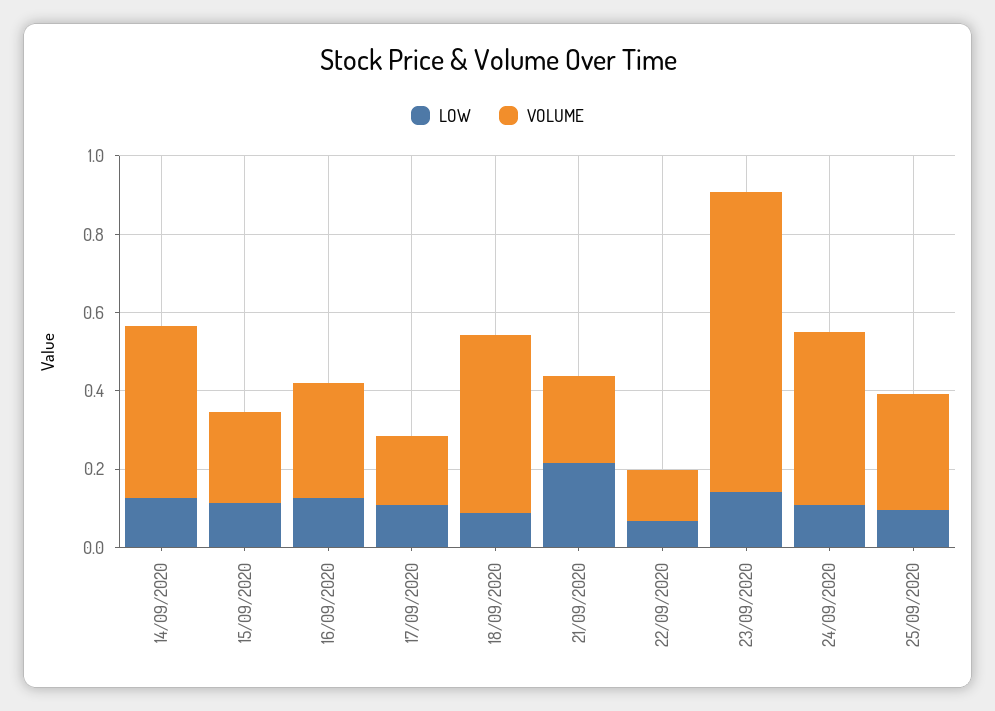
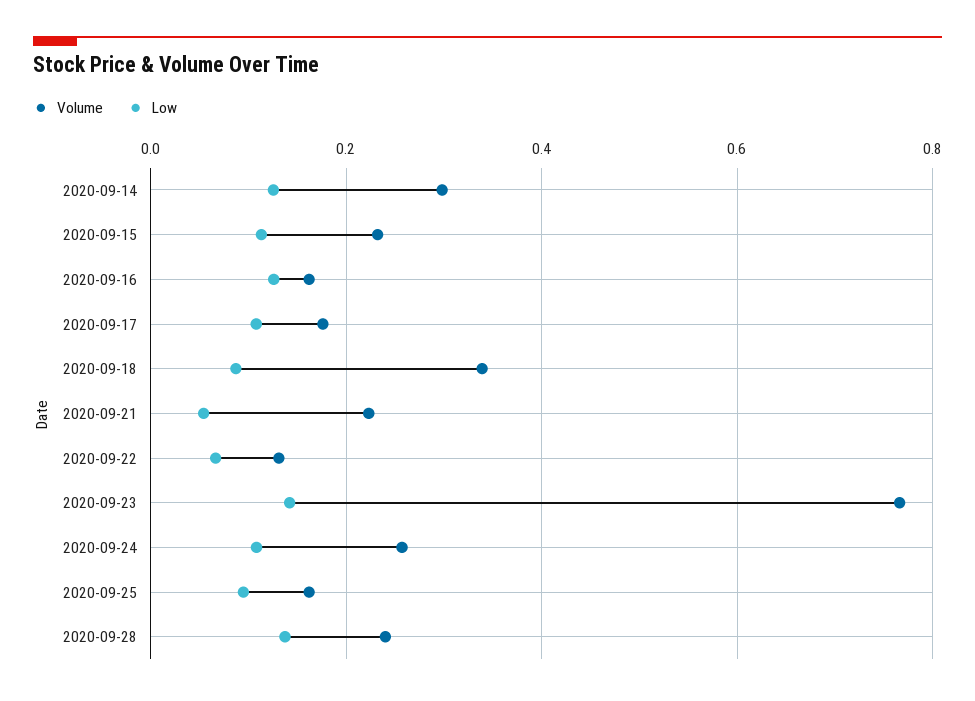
VOLUME, 14/09/2020: 0.45 -> 0.3
VOLUME, 16/09/2020: 0.3 -> 0.16
VOLUME, 18/09/2020: 0.45 -> 0.34
LOW, 21/09/2020: 0.2 -> 0.06
VOLUME, 24/09/2020: 0.45 -> 0.26
VOLUME, 25/09/2020: 0.3 -> 0.16
VOLUME, 2020-09-28: none -> 0.24
LOW, 2020-09-28: none -> 0.14

